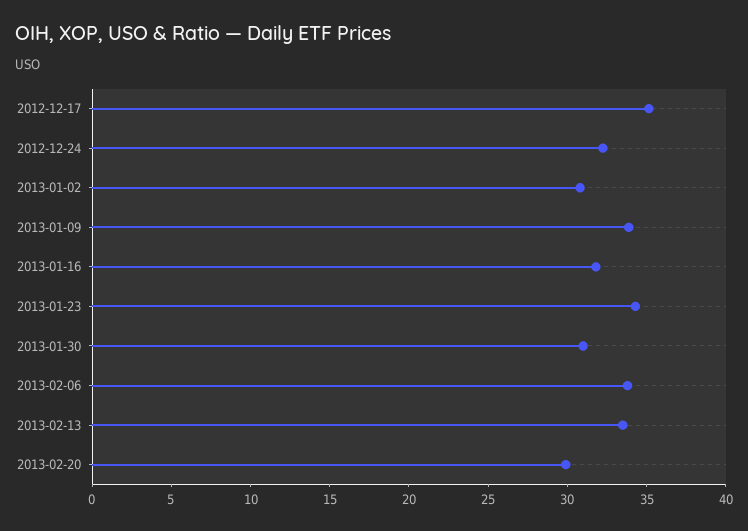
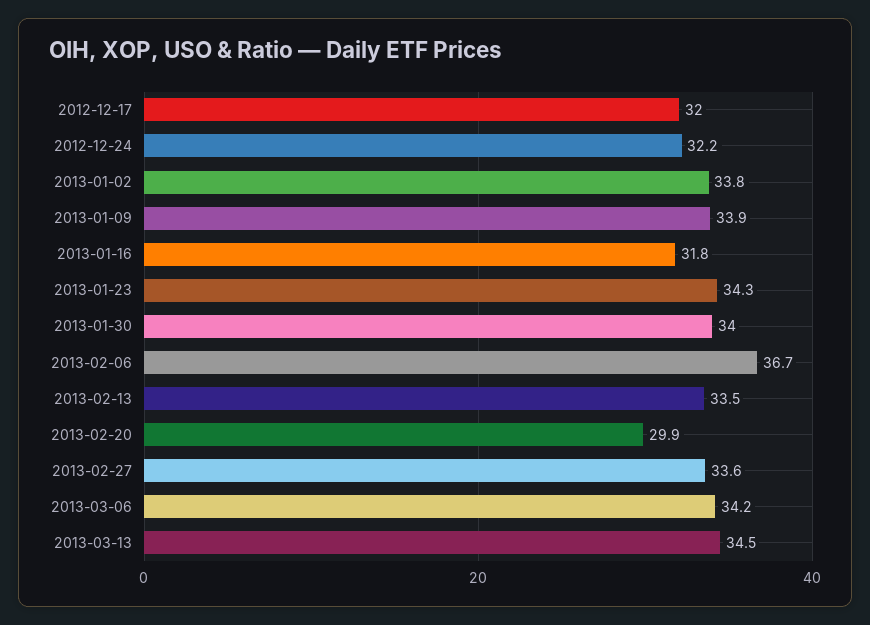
2012-12-17: 35 -> 32
2013-01-02: 31 -> 33.8
2013-01-30: 31 -> 34
2013-02-06: 34 -> 36.7
2013-02-27: none -> 33.6
2013-03-06: none -> 34.2
2013-03-13: none -> 34.5

